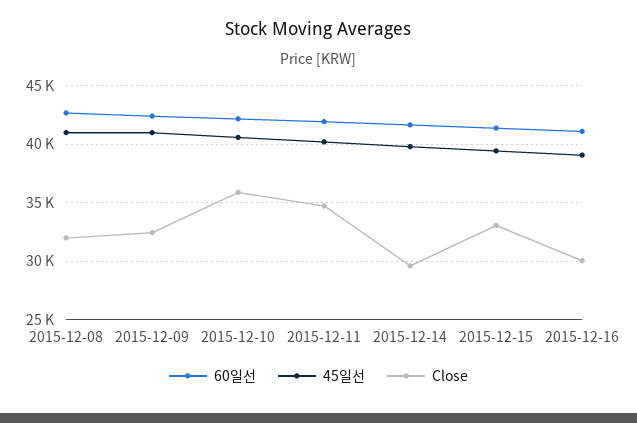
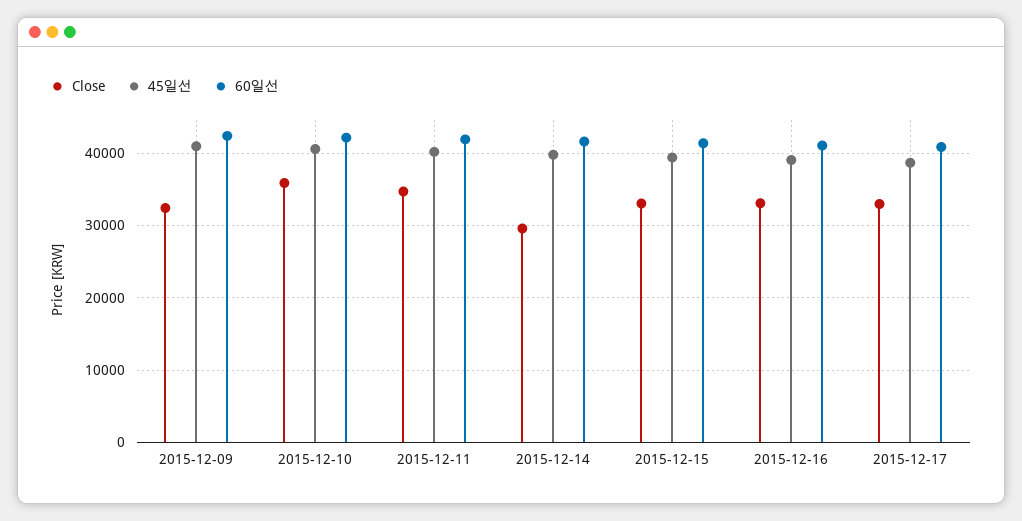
60일선, 2015-12-08: 43000 -> none
45일선, 2015-12-08: 41000 -> none
Close, 2015-12-08: 32000 -> none
Close, 2015-12-16: 30000 -> 33000
Close, 2015-12-17: none -> 33000
45일선, 2015-12-17: none -> 39000
60일선, 2015-12-17: none -> 41000

